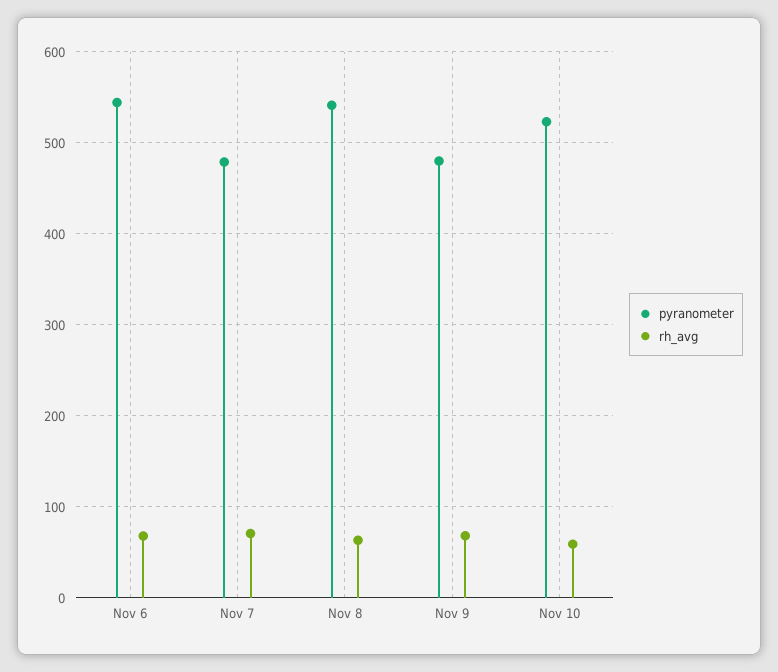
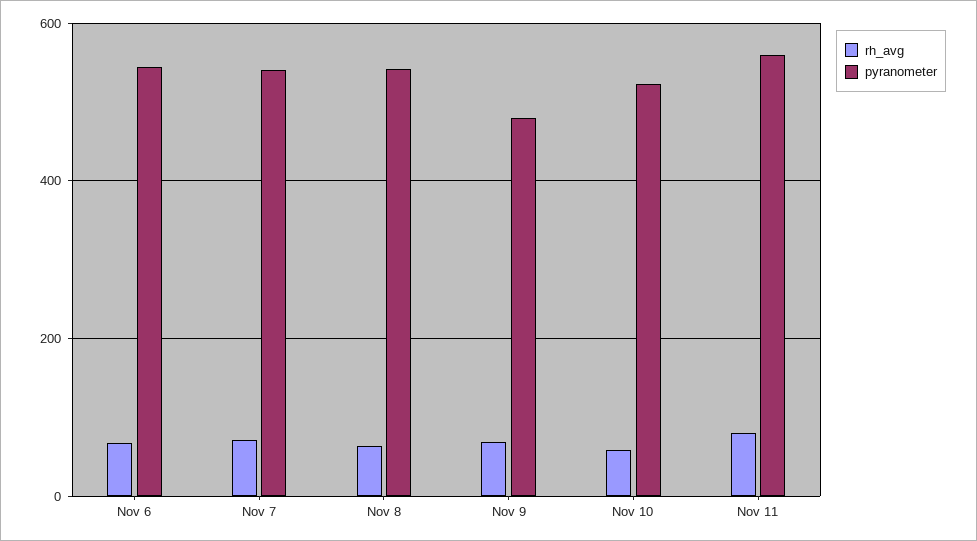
pyranometer, Nov 7: 480 -> 540
rh_avg, Nov 11: none -> 80
pyranometer, Nov 11: none -> 560

